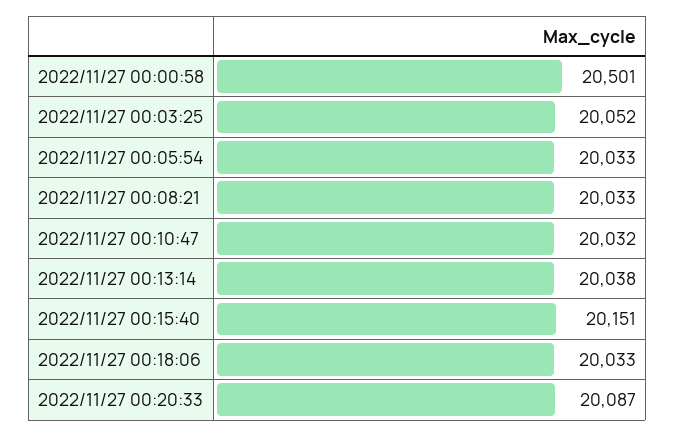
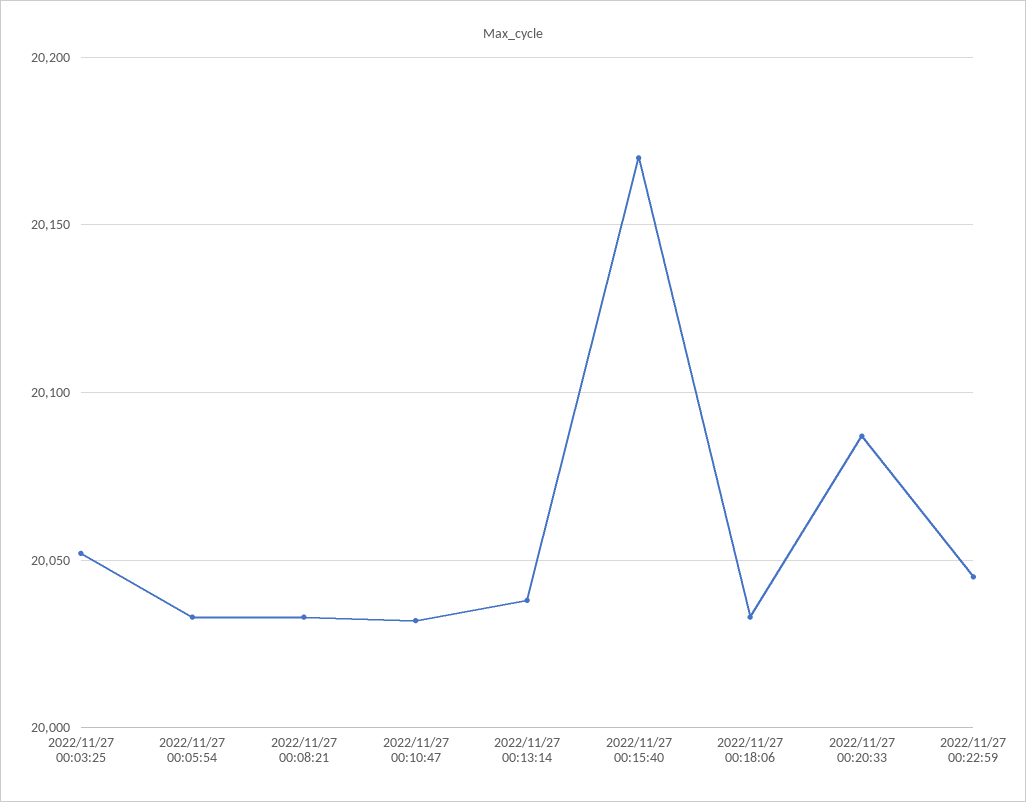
2022/11/27 00:00:58: 20501 -> none
2022/11/27 00:15:40: 20151 -> 20170
2022/11/27 00:22:59: none -> 20045

